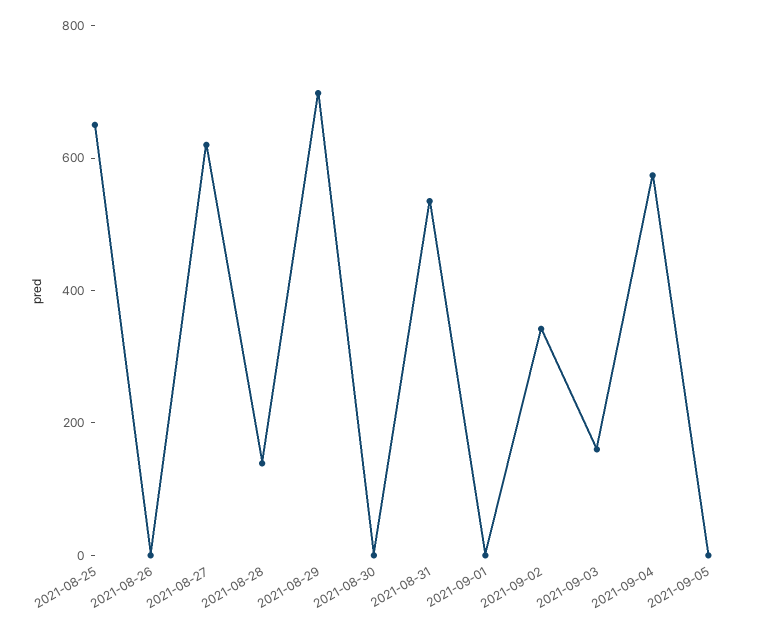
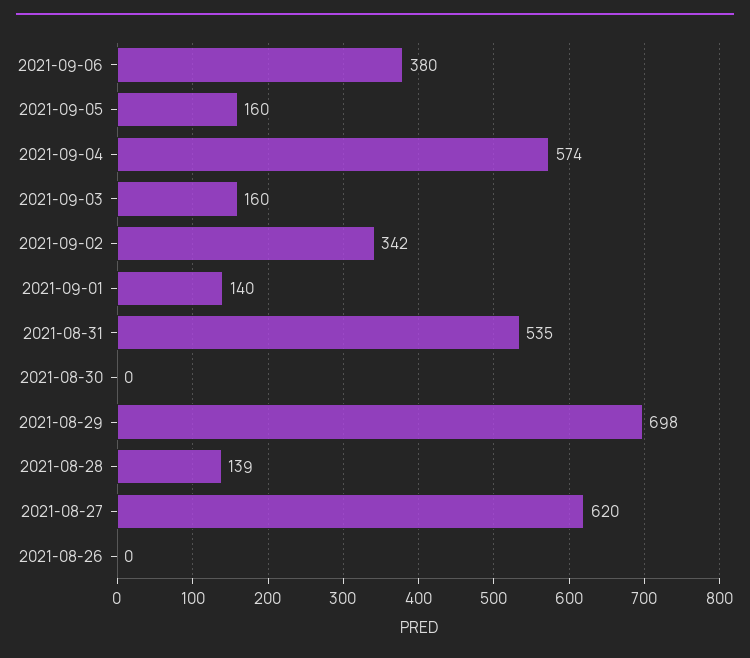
2021-08-25: 650 -> none
2021-09-01: 0 -> 140
2021-09-05: 0 -> 160
2021-09-06: none -> 380

